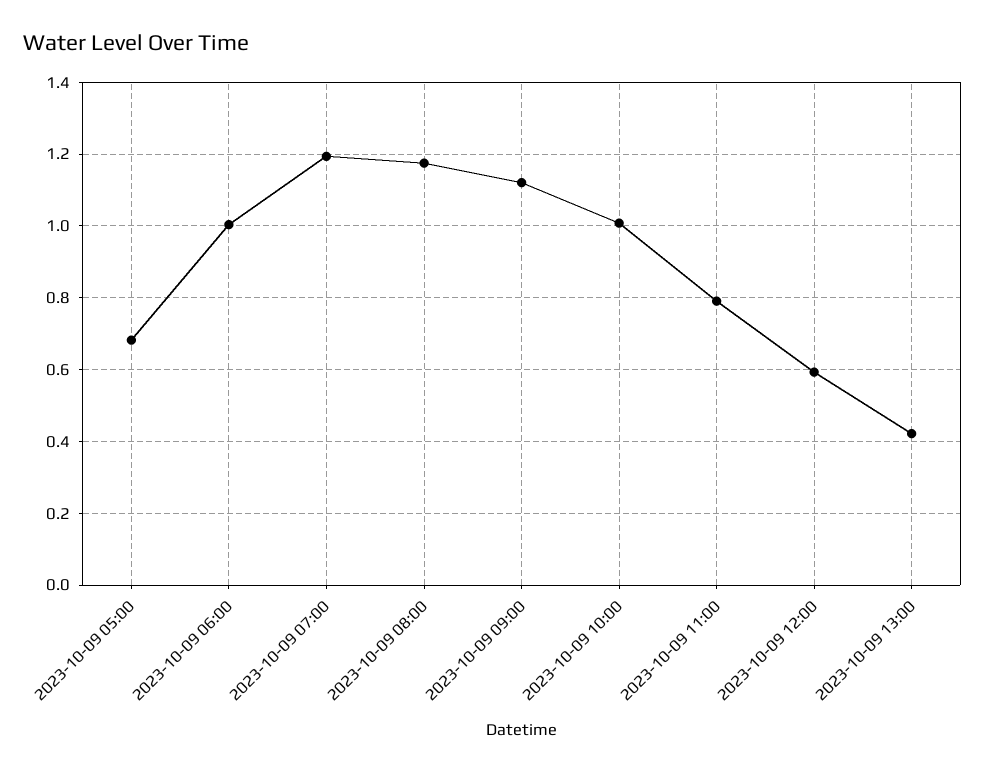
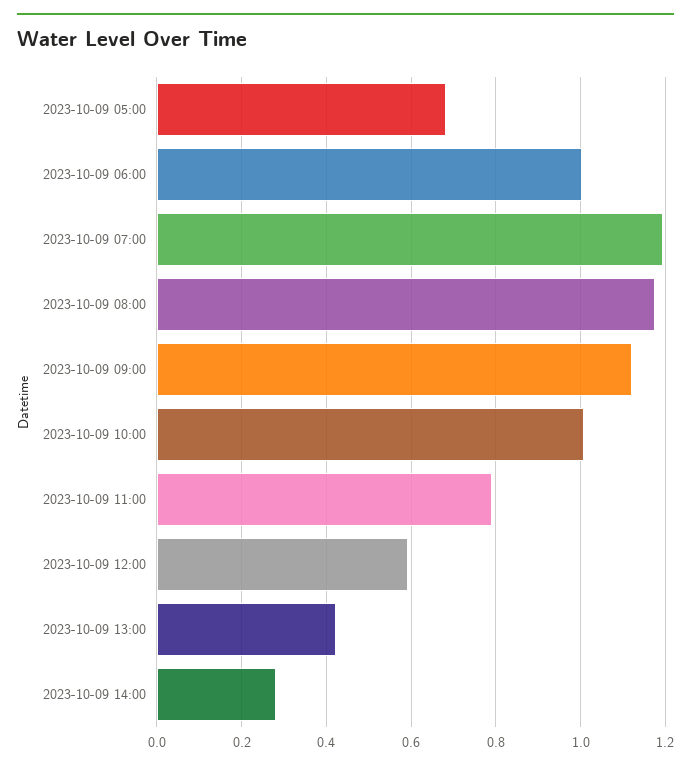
2023-10-09 14:00: none -> 0.28

